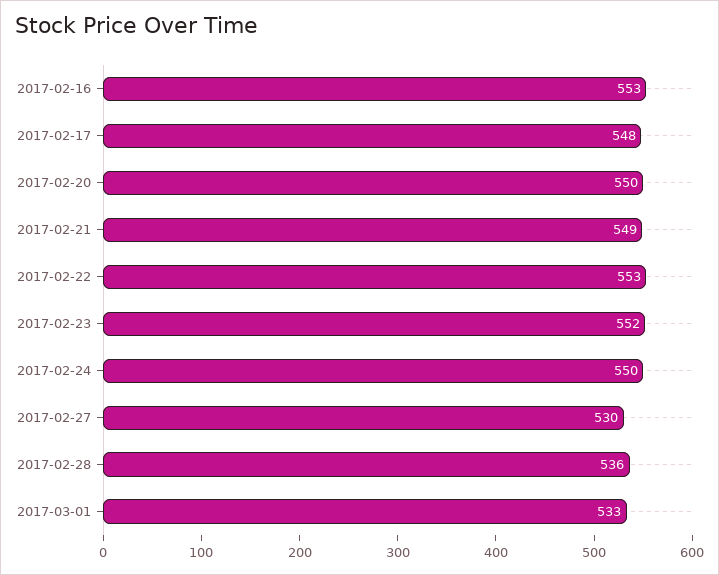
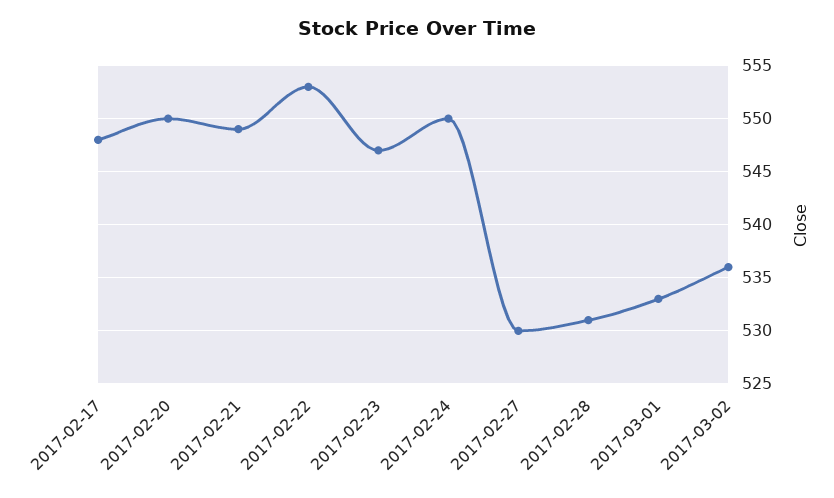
2017-02-16: 553 -> none
2017-02-23: 552 -> 547
2017-02-28: 536 -> 531
2017-03-02: none -> 536

